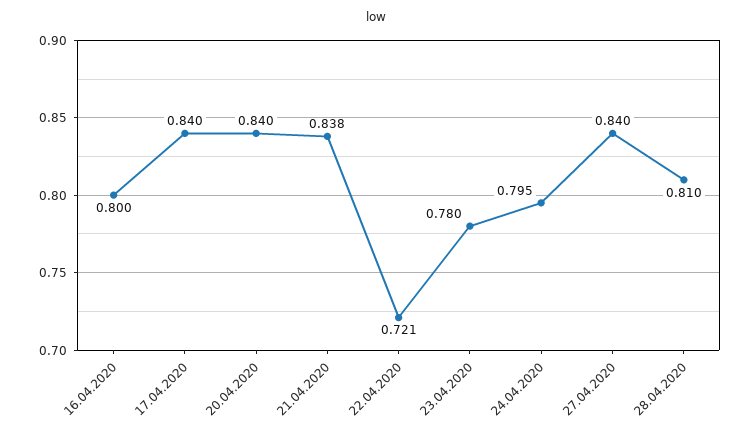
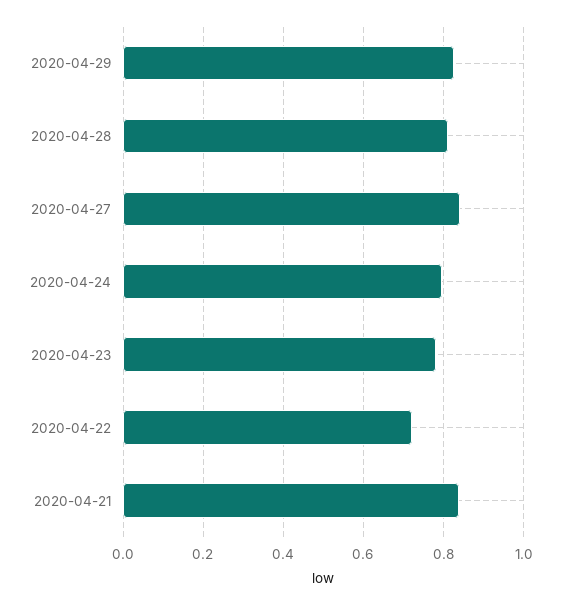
16.04.2020: 0.8 -> none
17.04.2020: 0.84 -> none
20.04.2020: 0.84 -> none
2020-04-29: none -> 0.82

